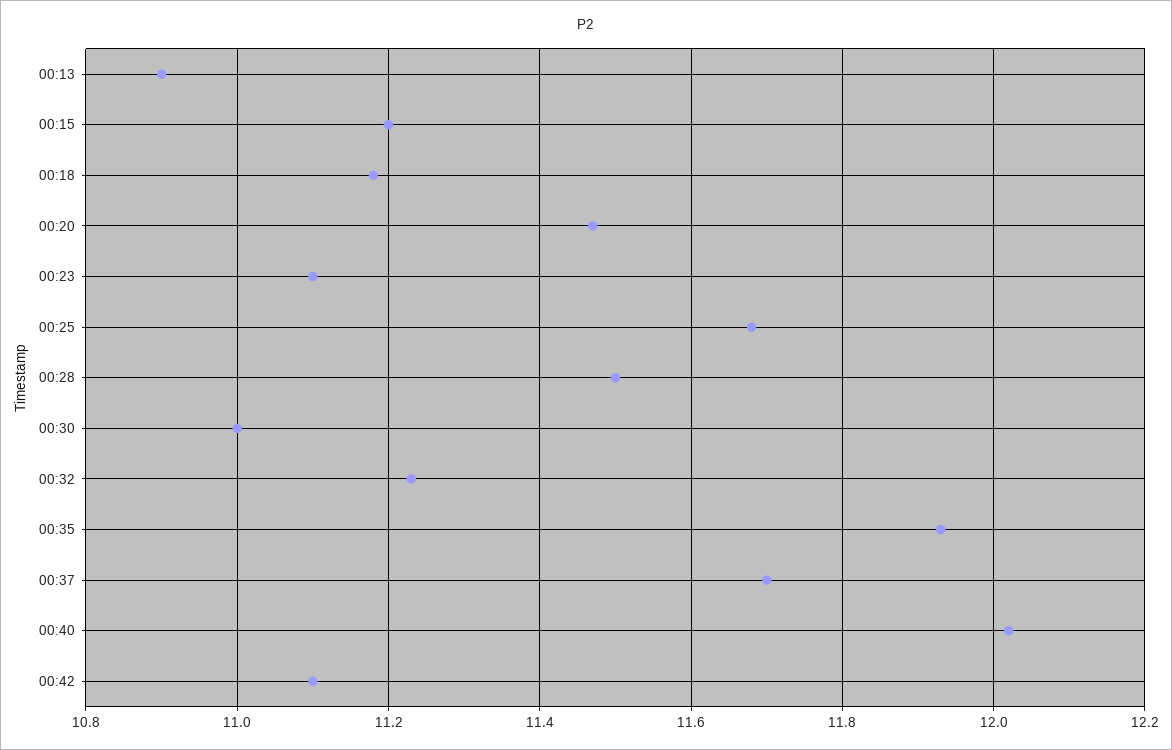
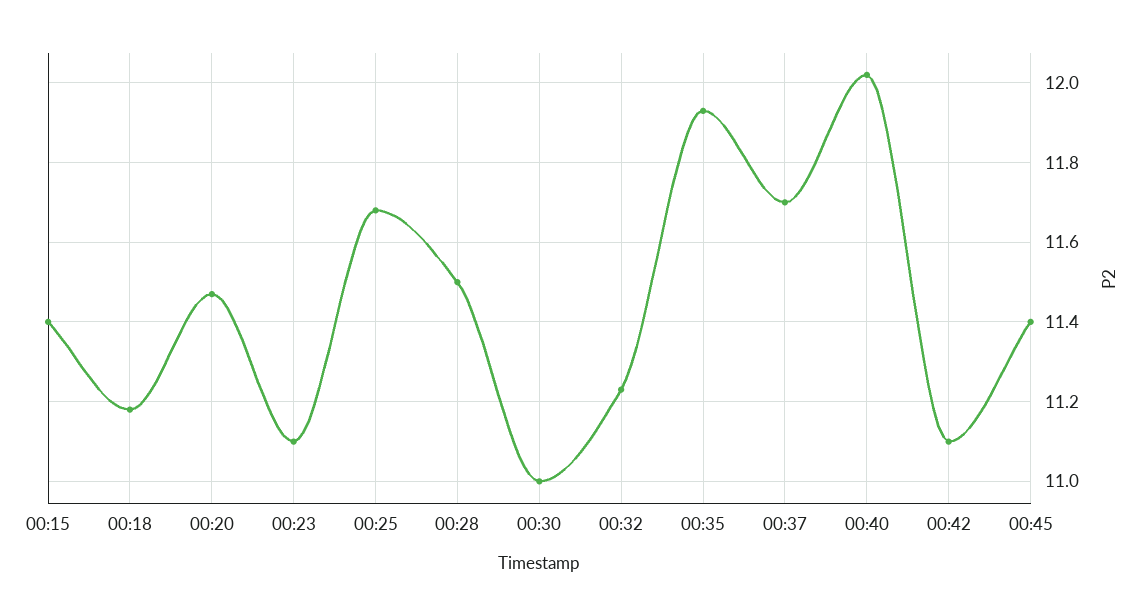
00:13: 10.9 -> none
00:15: 11.2 -> 11.4
00:45: none -> 11.4

